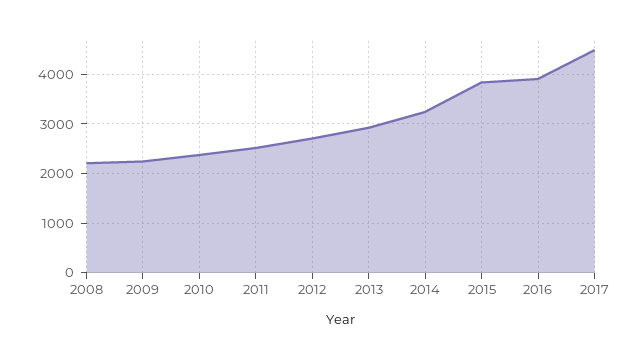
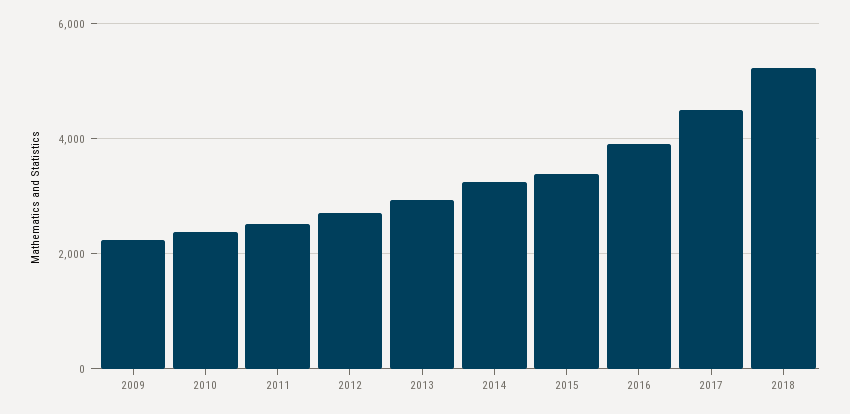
2008: 2200 -> none
2015: 3800 -> 3400
2018: none -> 5200

